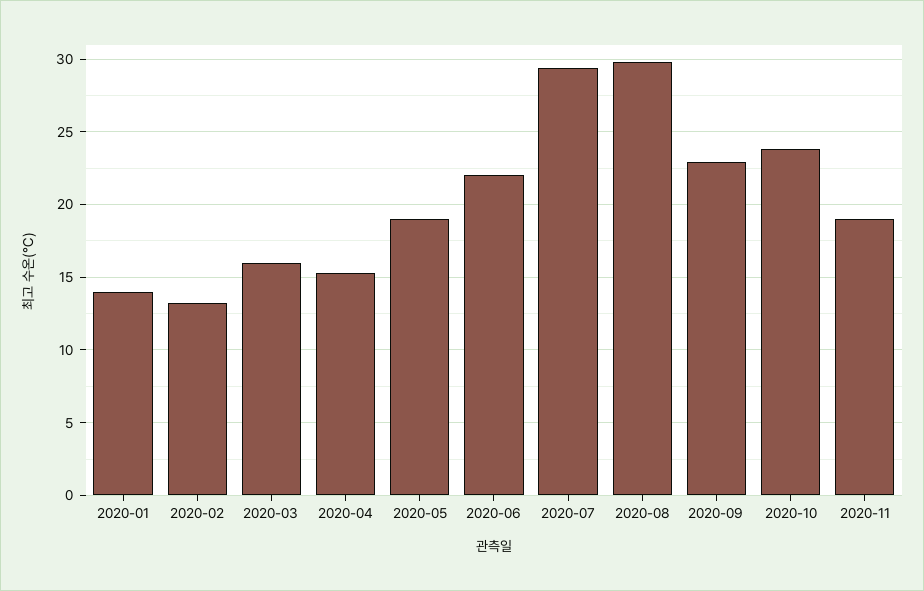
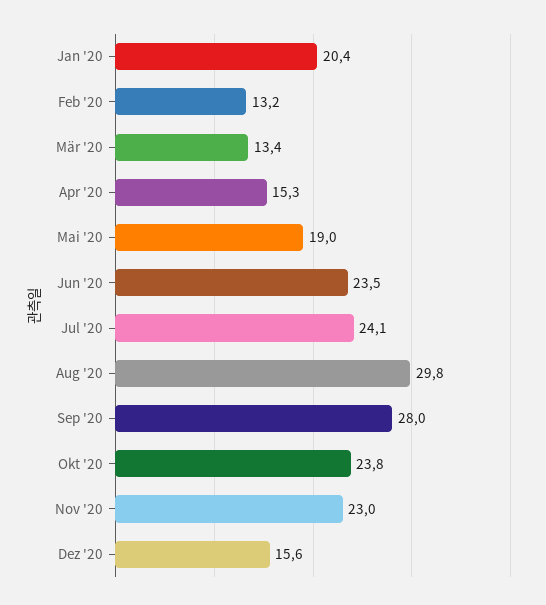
2020-01: 14 -> 20.4
2020-03: 16 -> 13.4
2020-06: 22 -> 23.5
2020-07: 29.5 -> 24.1
2020-09: 23 -> 28
2020-11: 19 -> 23
Dez '20: none -> 15.6

